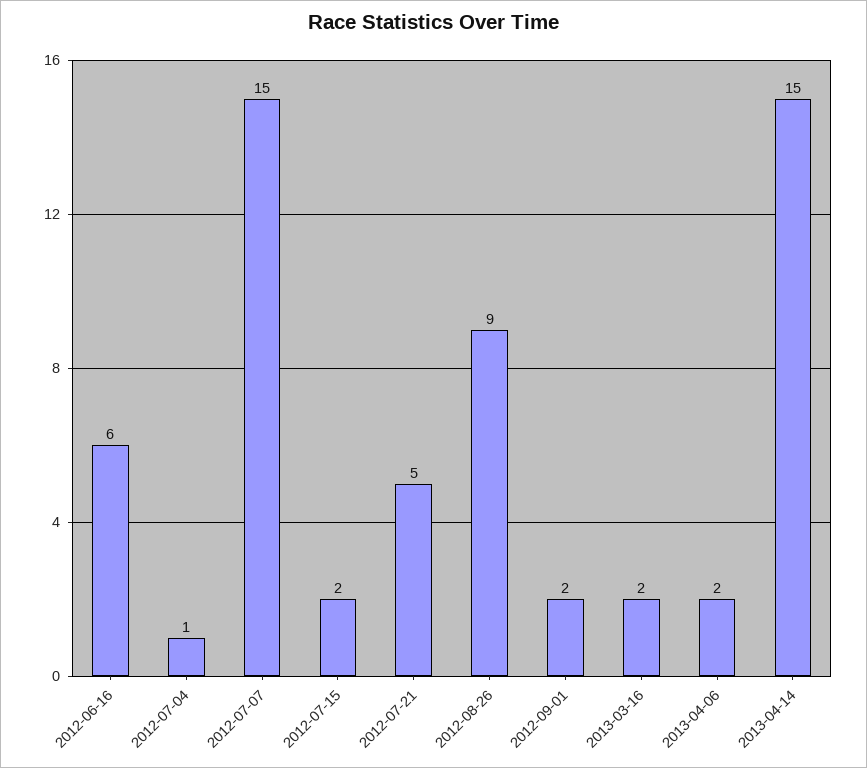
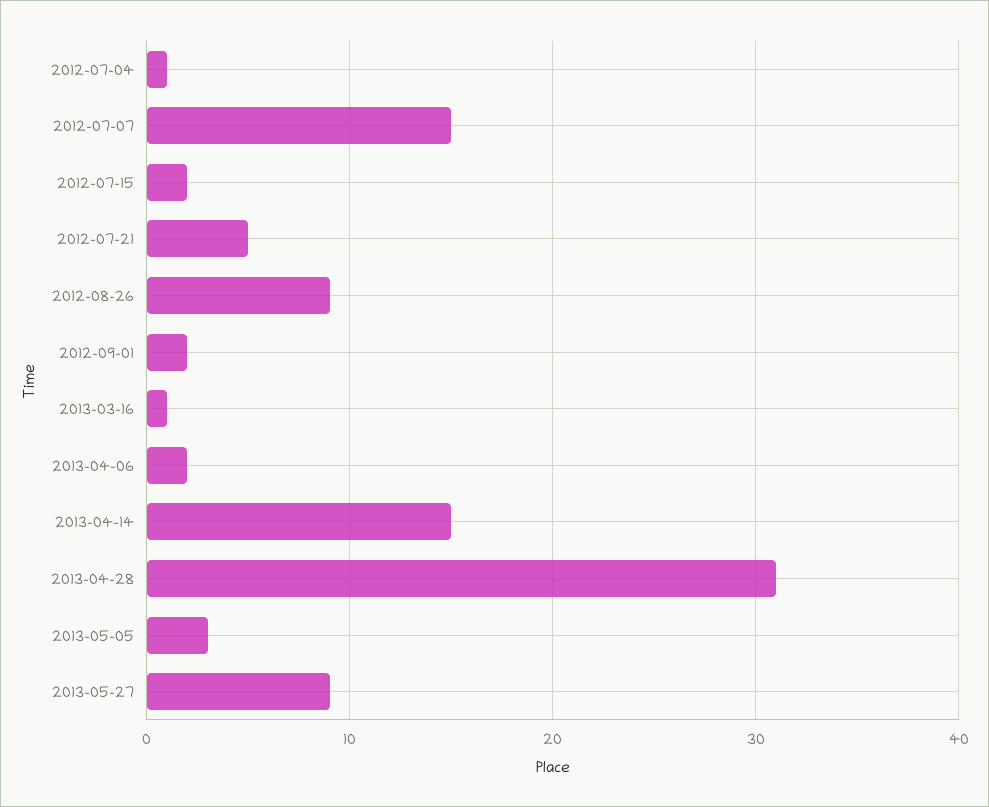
2012-06-16: 6 -> none
2013-03-16: 2 -> 1
2013-04-28: none -> 31
2013-05-05: none -> 3
2013-05-27: none -> 9

